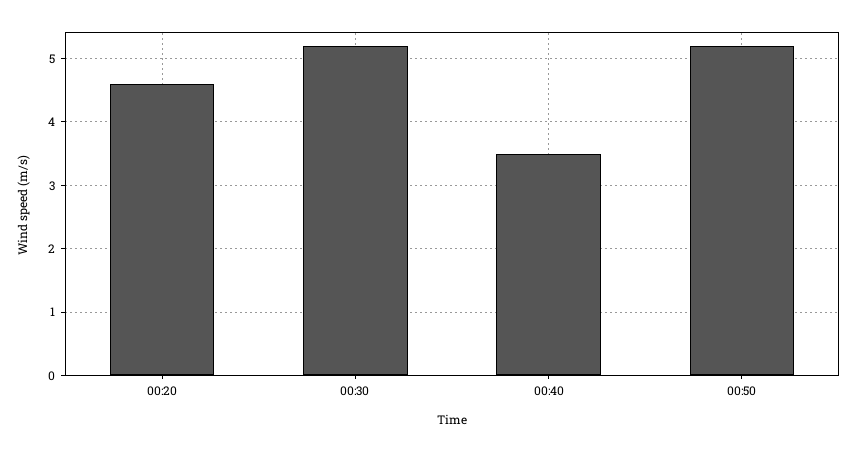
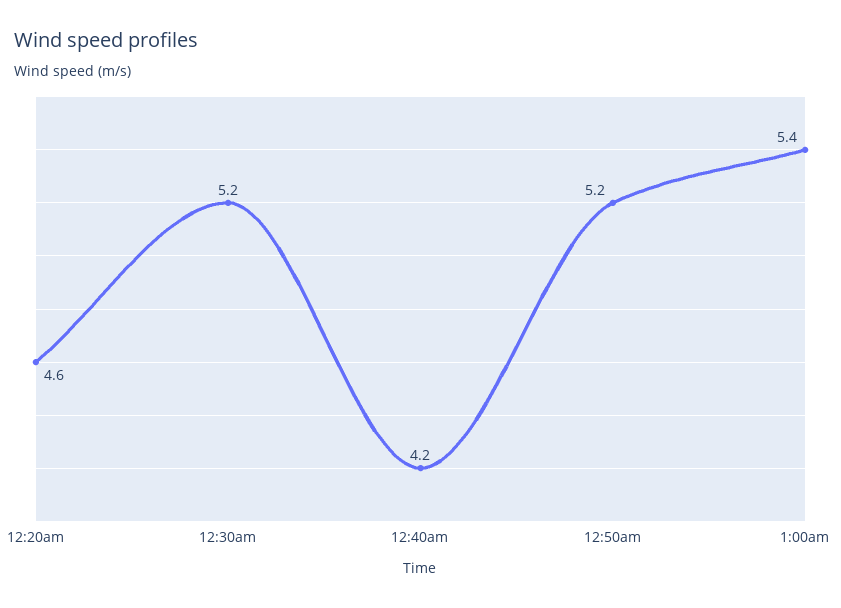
00:40: 3.5 -> 4.2
1:00am: none -> 5.4

